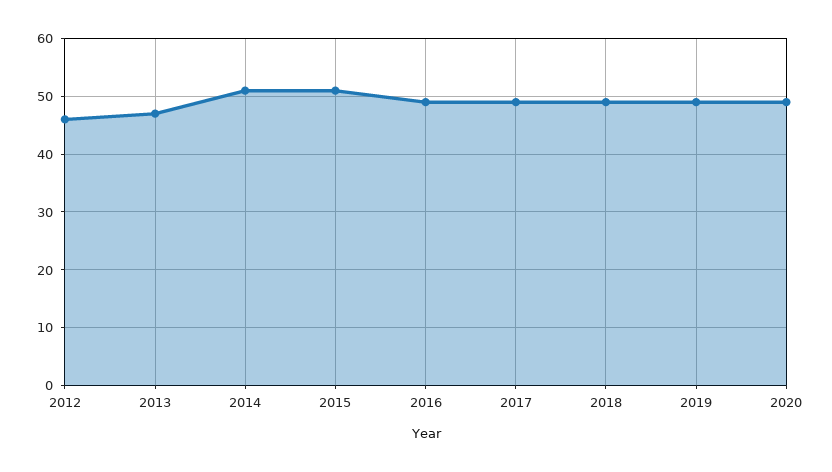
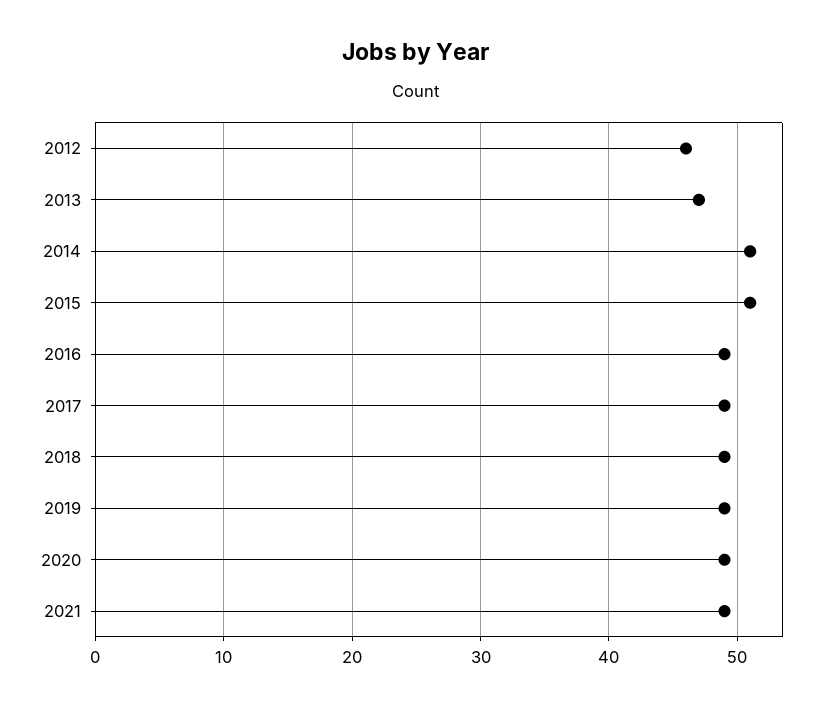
2021: none -> 49

